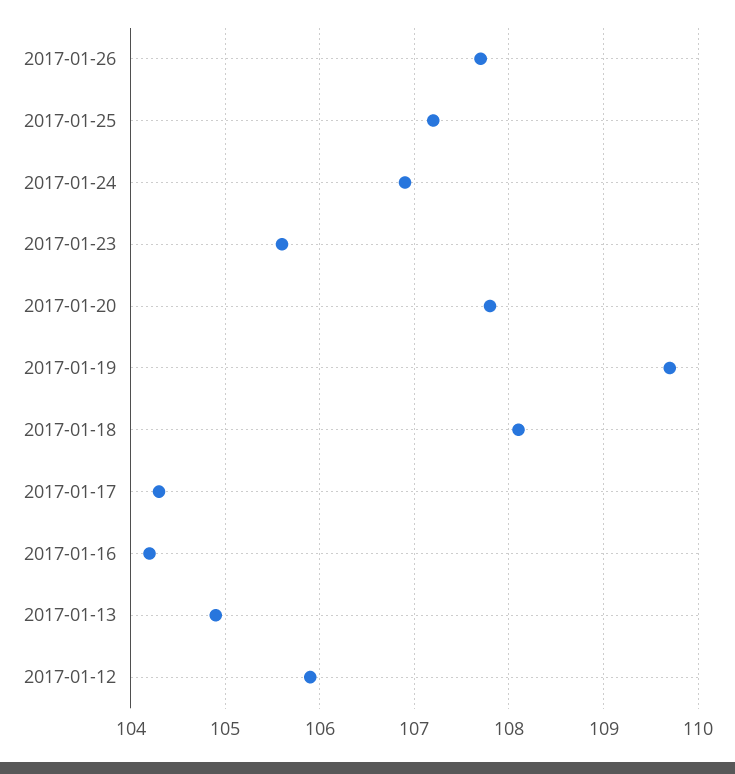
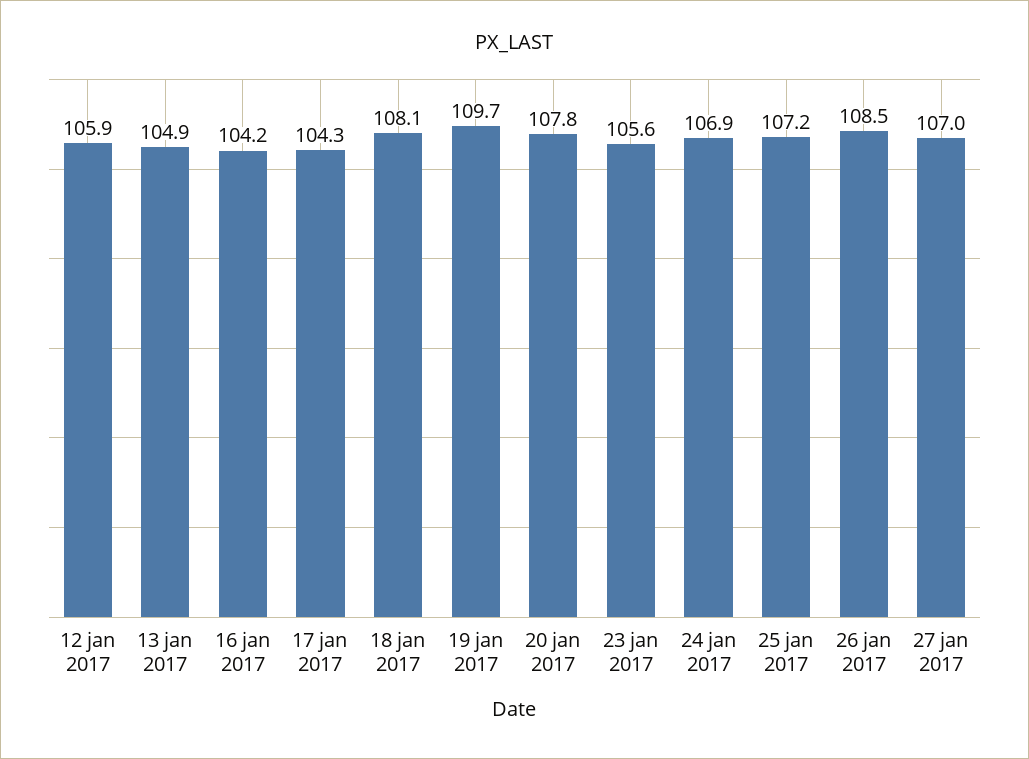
2017-01-26: 107.7 -> 108.5
27 jan 2017: none -> 107

